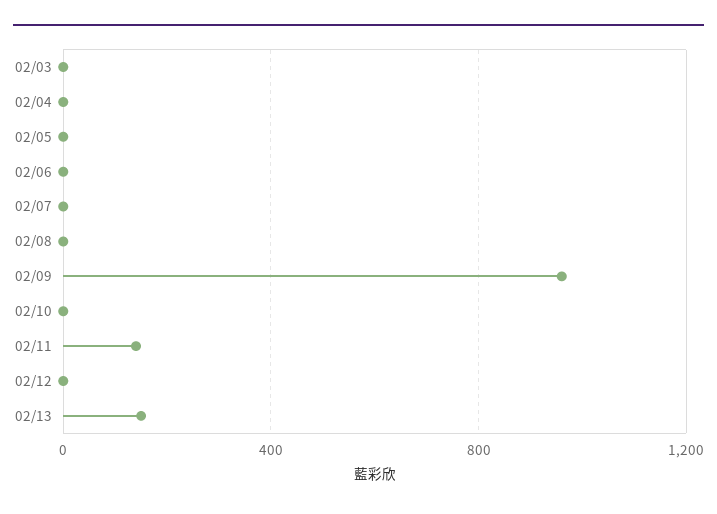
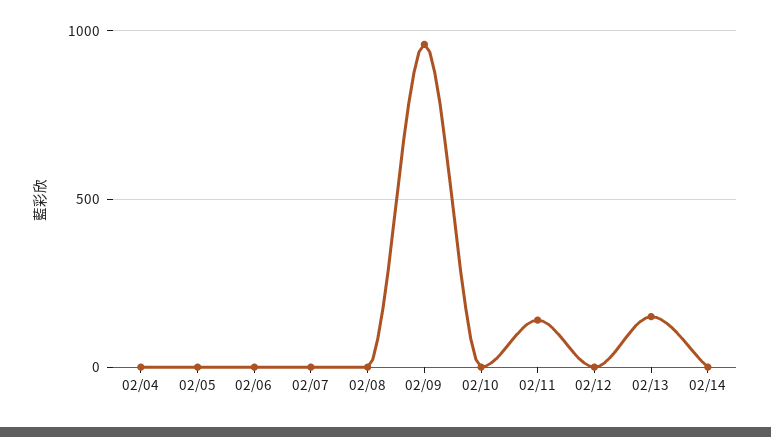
02/03: 0 -> none
02/14: none -> 0

